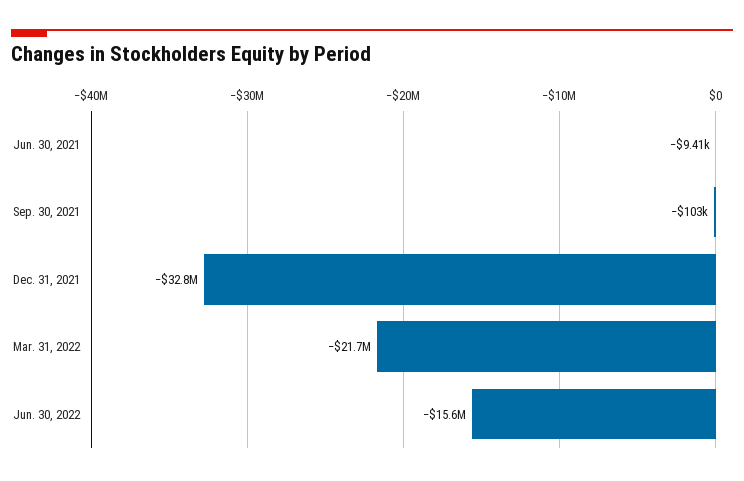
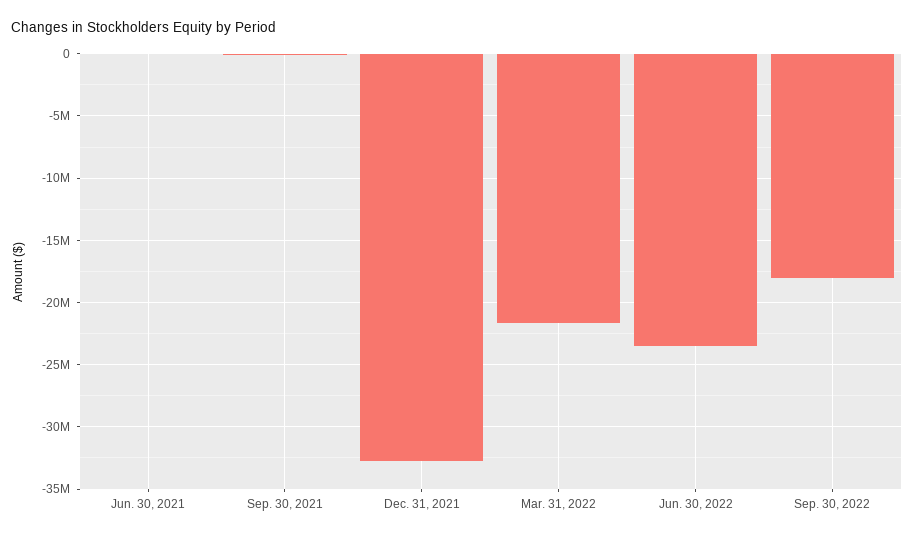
Jun. 30, 2022: -15600000 -> -23500000
Sep. 30, 2022: none -> -18000000

